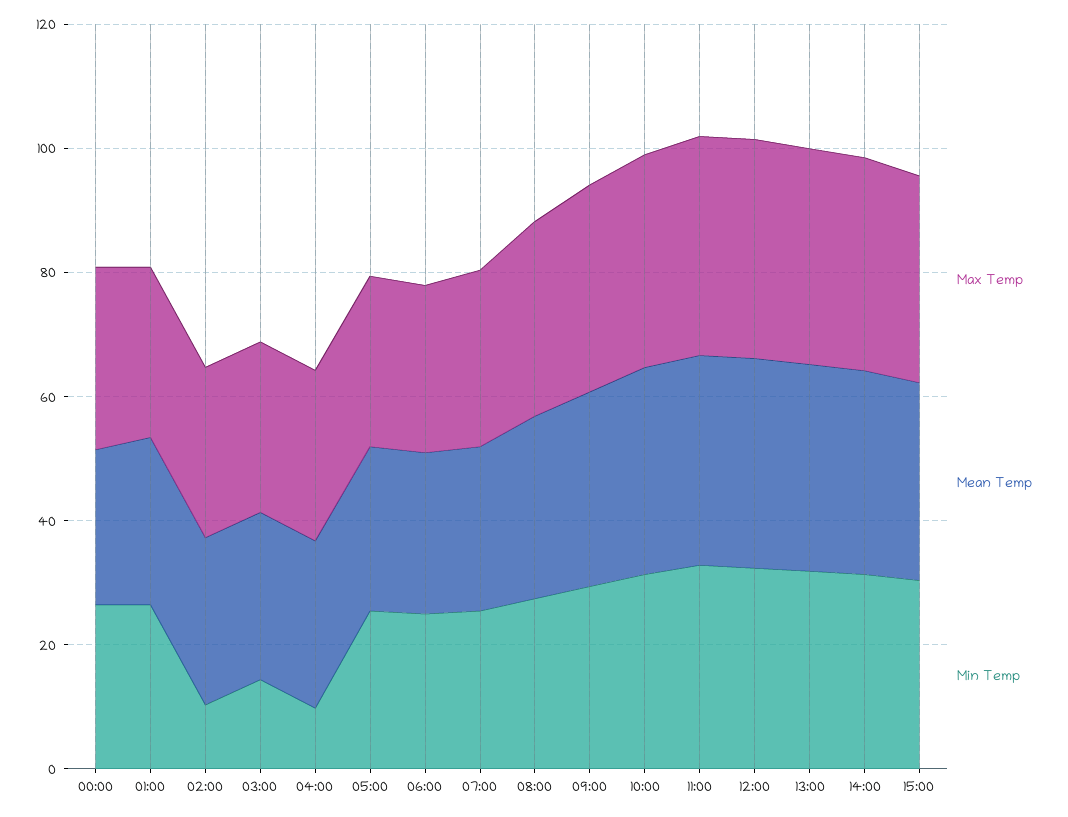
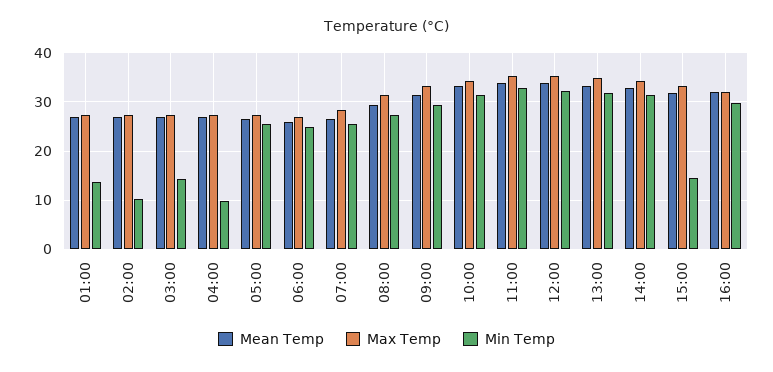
Max Temp, 00:00: 30 -> none
Mean Temp, 00:00: 25 -> none
Min Temp, 00:00: 25 -> none
Min Temp, 01:00: 25 -> 14
Min Temp, 15:00: 30 -> 14
Mean Temp, 16:00: none -> 32
Max Temp, 16:00: none -> 32
Min Temp, 16:00: none -> 30

